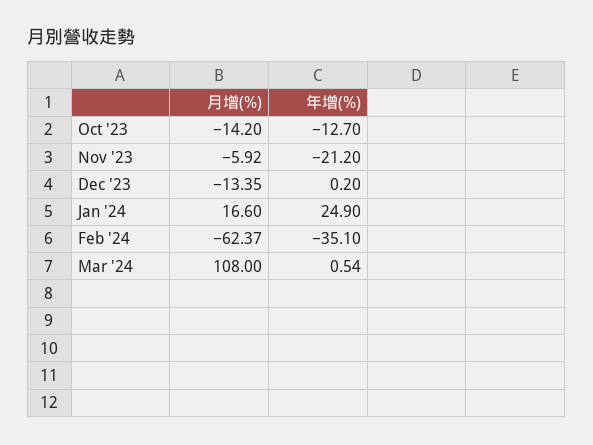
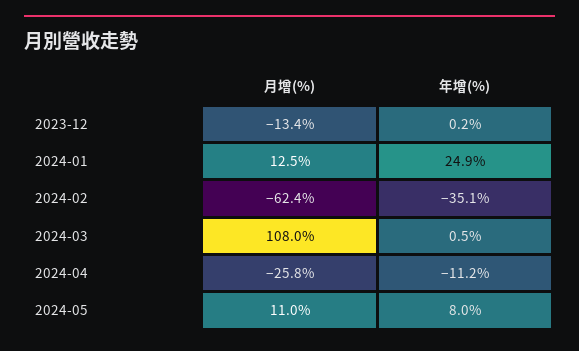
月增(%), Oct '23: -14.2 -> none
年增(%), Oct '23: -12.7 -> none
月增(%), Nov '23: -5.92 -> none
年增(%), Nov '23: -21.2 -> none
月增(%), Jan '24: 16.6 -> 12.5
月增(%), 2024-04: none -> -25.8
年增(%), 2024-04: none -> -11.2
月增(%), 2024-05: none -> 11
年增(%), 2024-05: none -> 8

